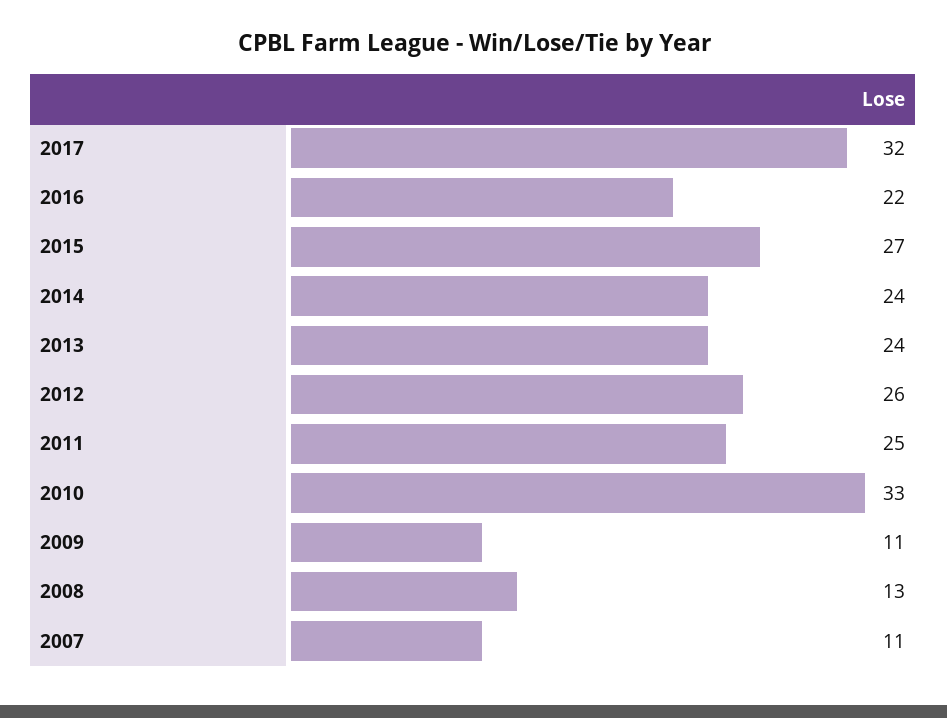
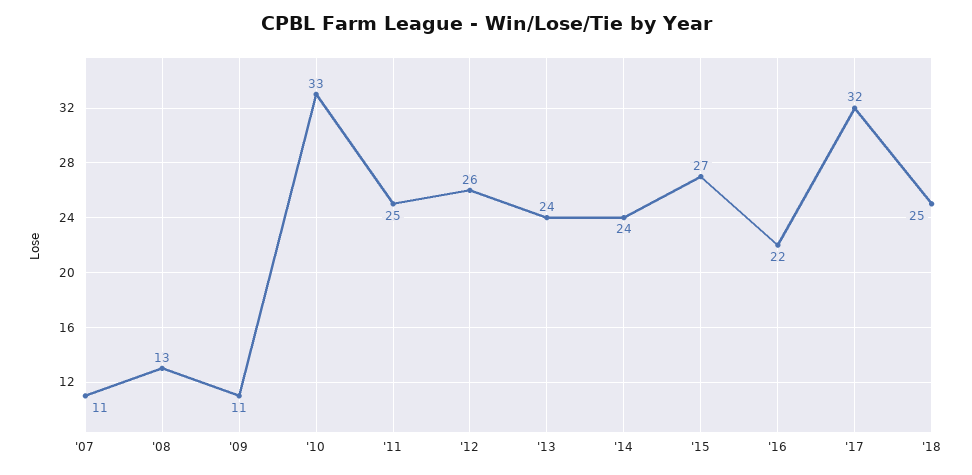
'18: none -> 25

